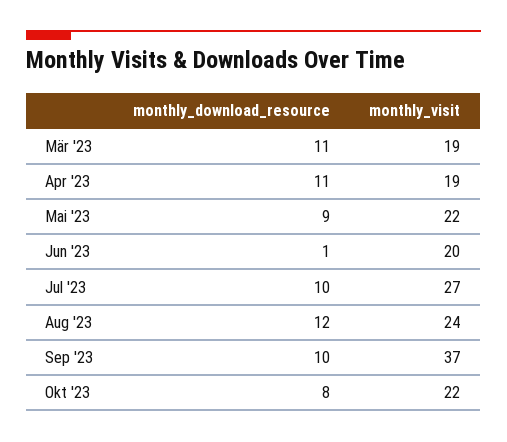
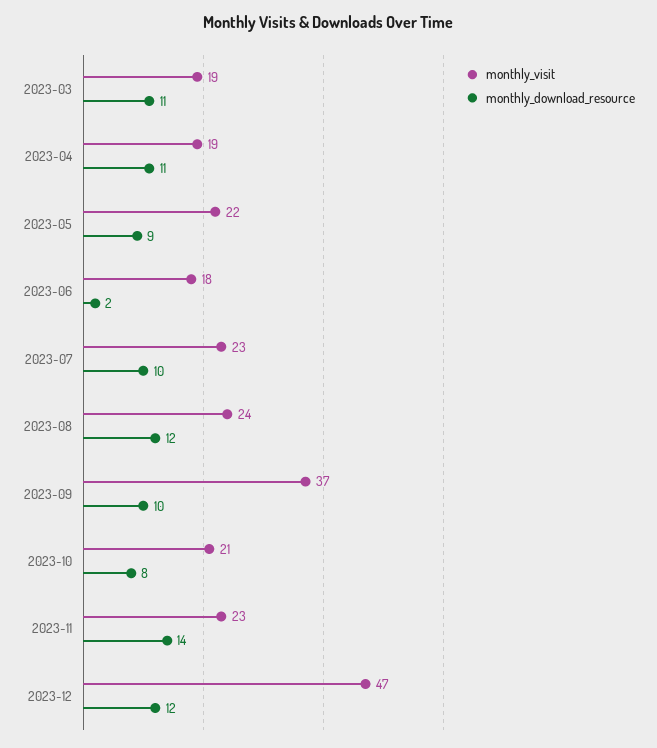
monthly_download_resource, Jun '23: 1 -> 2
monthly_visit, Jun '23: 20 -> 18
monthly_visit, Jul '23: 27 -> 23
monthly_visit, Okt '23: 22 -> 21
monthly_visit, 2023-11: none -> 23
monthly_download_resource, 2023-11: none -> 14
monthly_visit, 2023-12: none -> 47
monthly_download_resource, 2023-12: none -> 12

